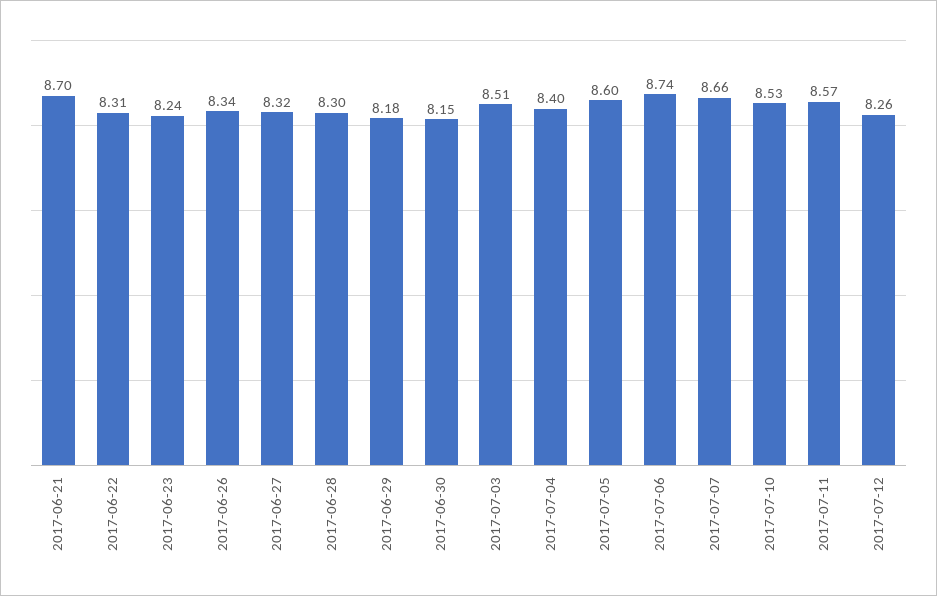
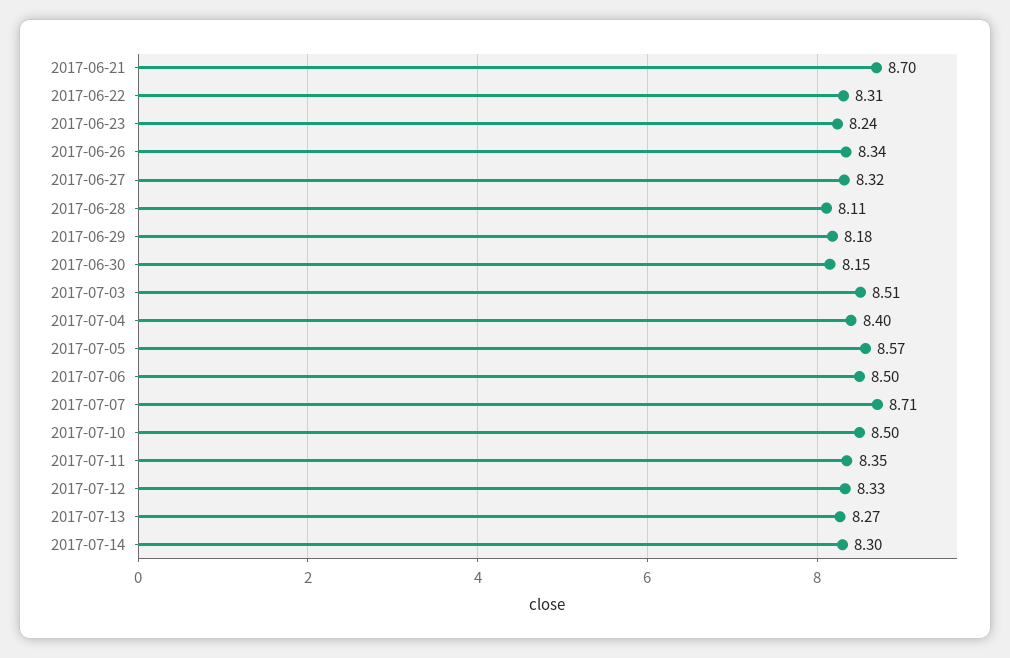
2017-06-28: 8.3 -> 8.11
2017-07-05: 8.6 -> 8.57
2017-07-06: 8.74 -> 8.5
2017-07-07: 8.66 -> 8.71
2017-07-10: 8.53 -> 8.5
2017-07-11: 8.57 -> 8.35
2017-07-12: 8.26 -> 8.33
2017-07-13: none -> 8.27
2017-07-14: none -> 8.3

